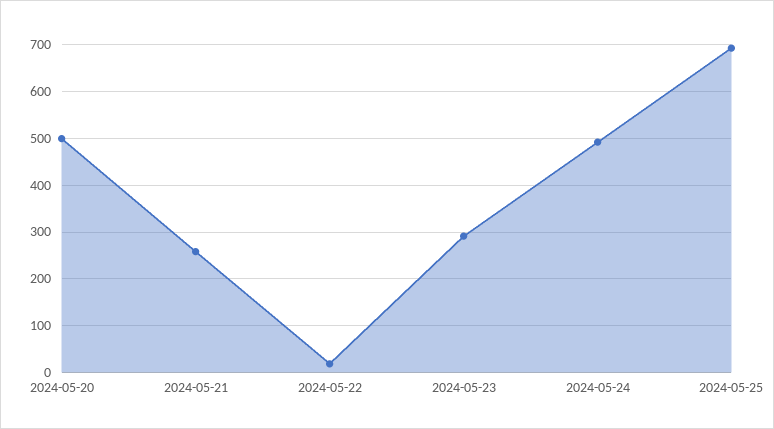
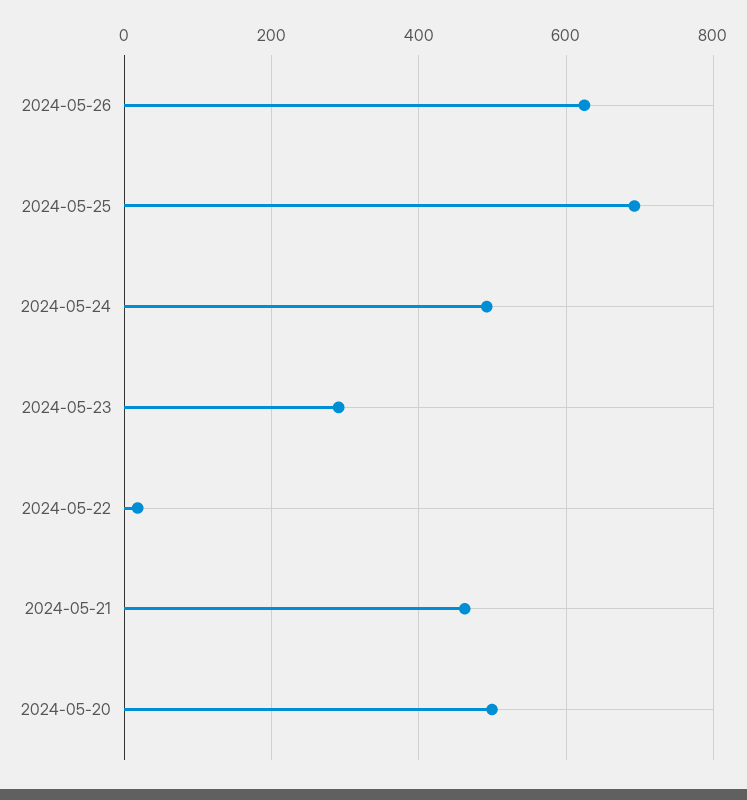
2024-05-21: 260 -> 460
2024-05-26: none -> 620

